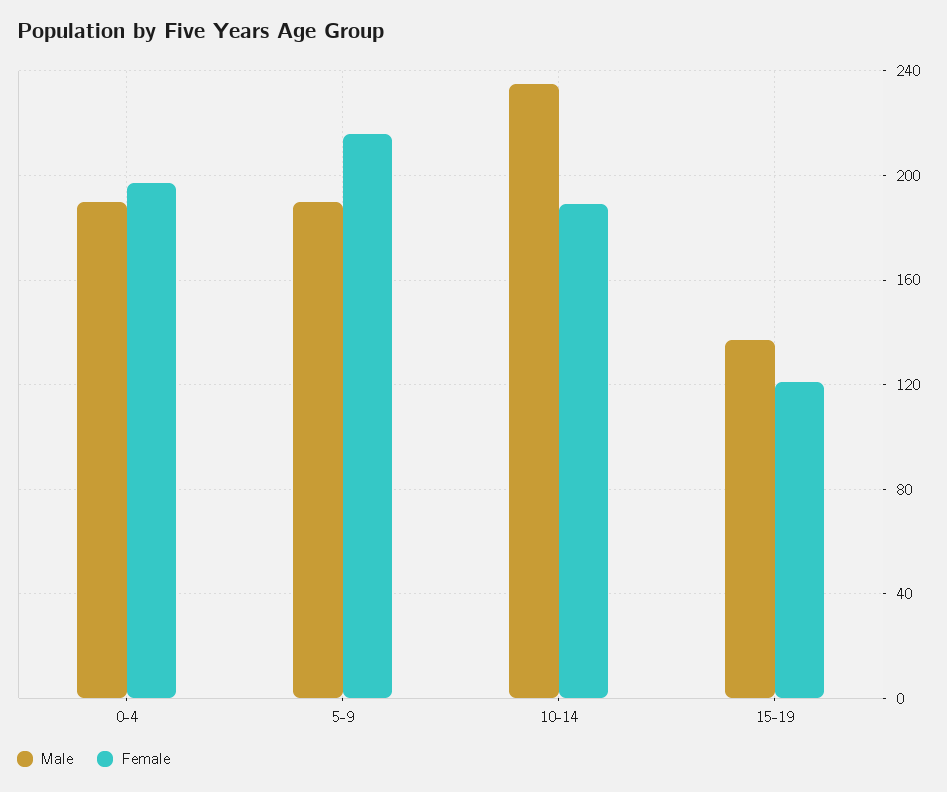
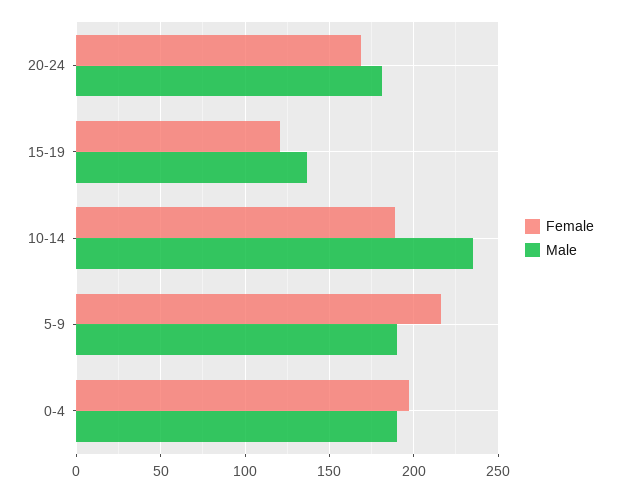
Female, 20-24: none -> 170
Male, 20-24: none -> 180

